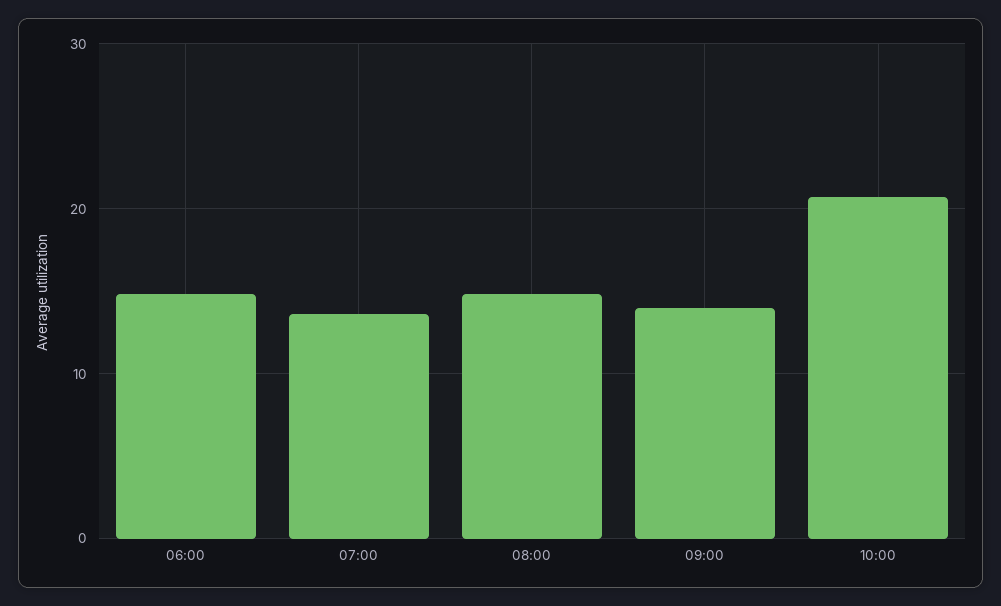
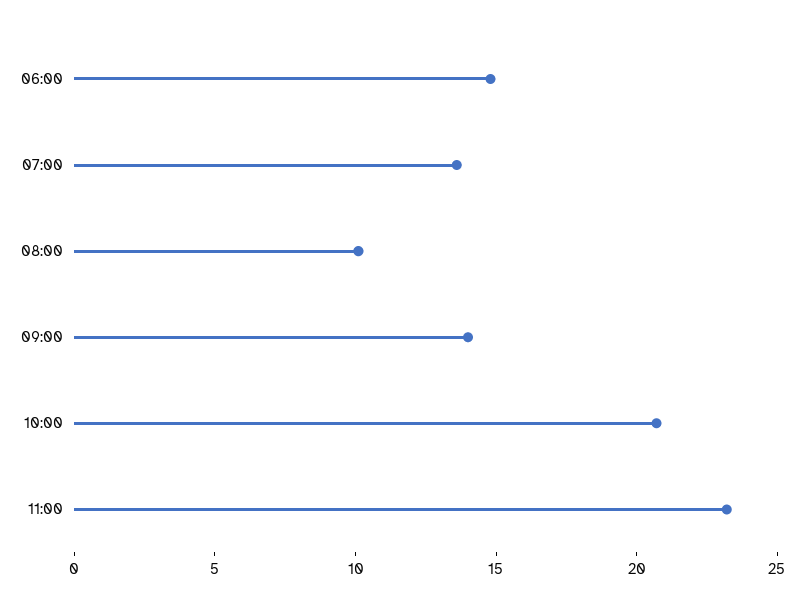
08:00: 15 -> 10
11:00: none -> 23

